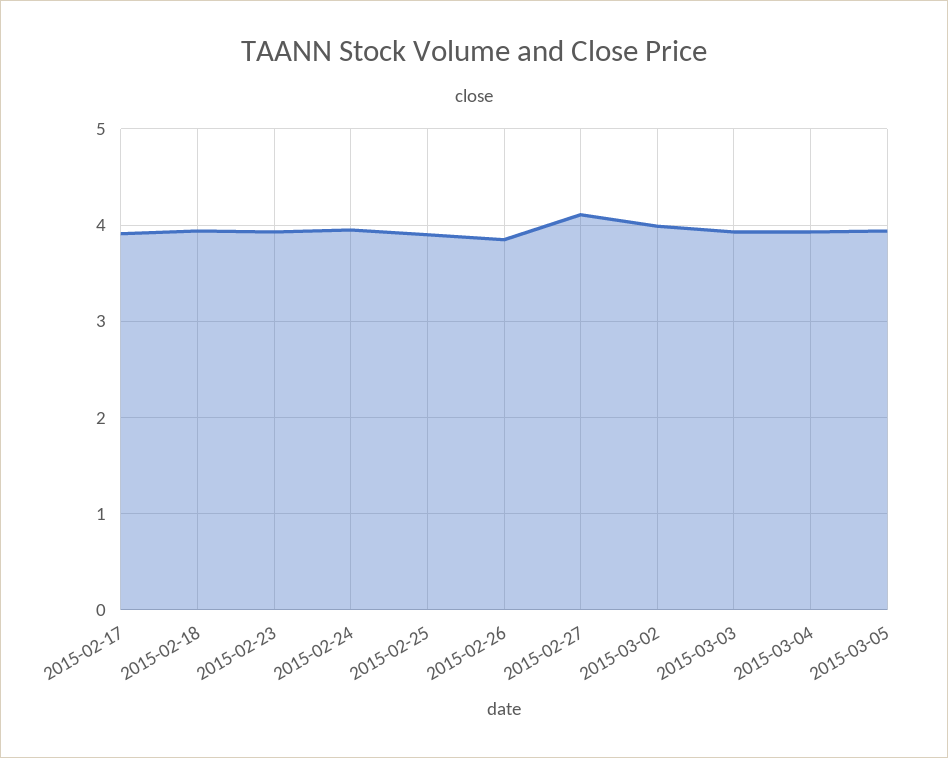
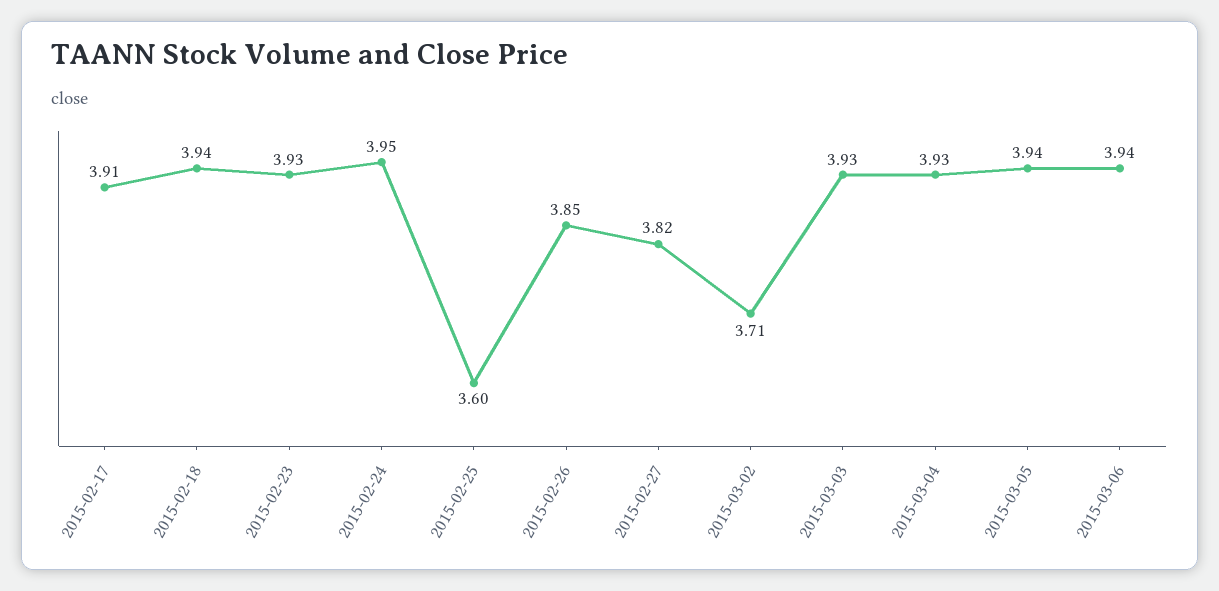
2015-02-25: 3.9 -> 3.6
2015-02-27: 4.1 -> 3.82
2015-03-02: 4 -> 3.71
2015-03-06: none -> 3.94

